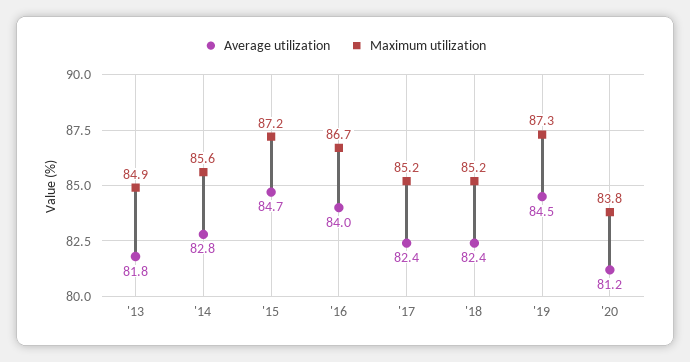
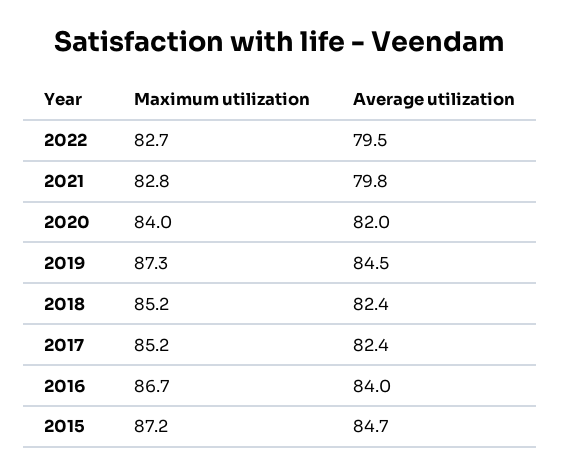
Average utilization, '13: 81.8 -> none
Maximum utilization, '13: 84.9 -> none
Average utilization, '14: 82.8 -> none
Maximum utilization, '14: 85.6 -> none
Average utilization, '20: 81.2 -> 82
Maximum utilization, '20: 83.8 -> 84
Maximum utilization, 2022: none -> 82.7
Average utilization, 2022: none -> 79.5
Maximum utilization, 2021: none -> 82.8
Average utilization, 2021: none -> 79.8

